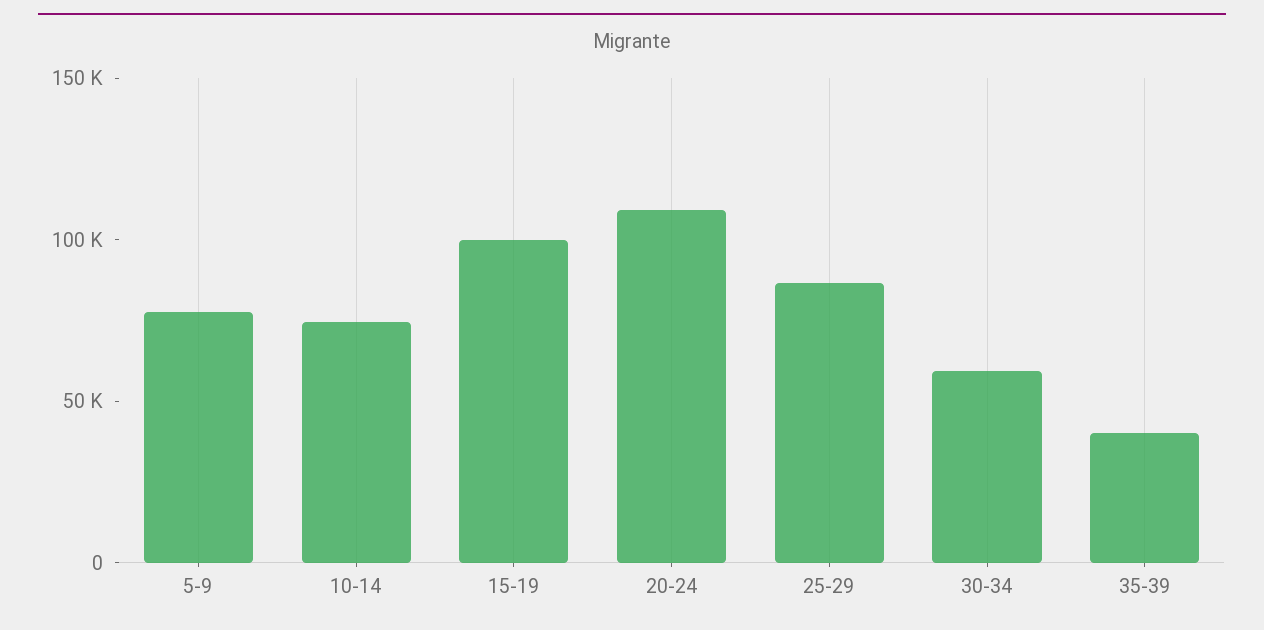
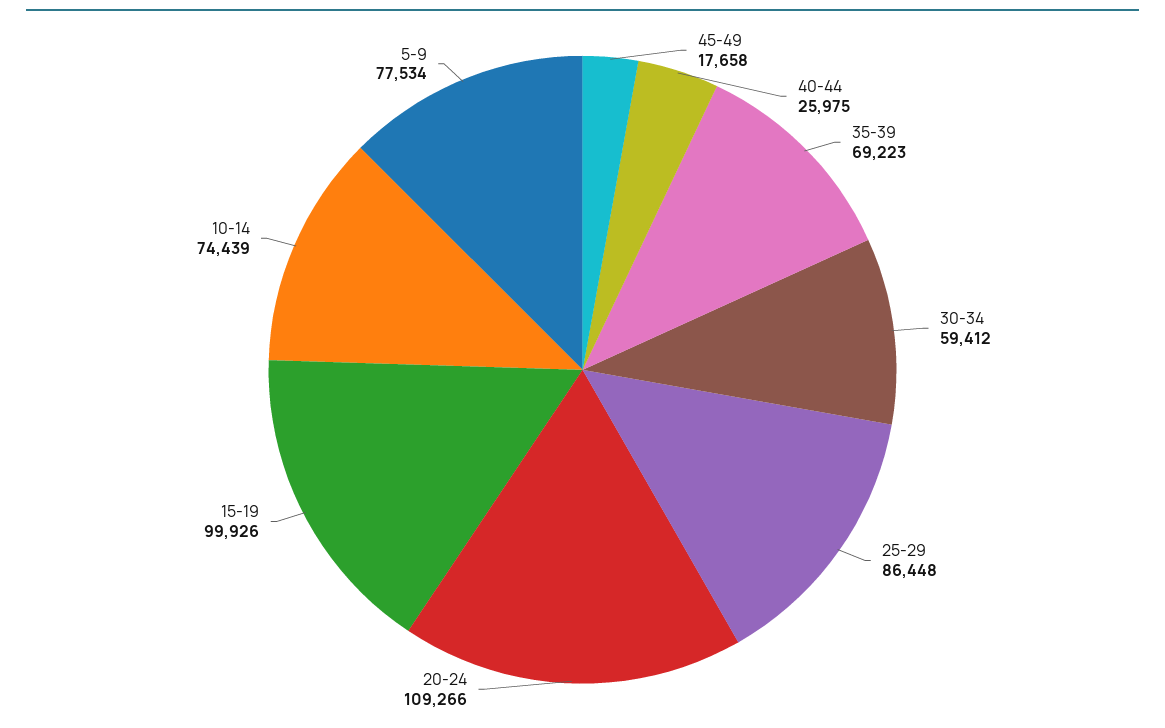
35-39: 40000 -> 69223
45-49: none -> 17658
40-44: none -> 25975

